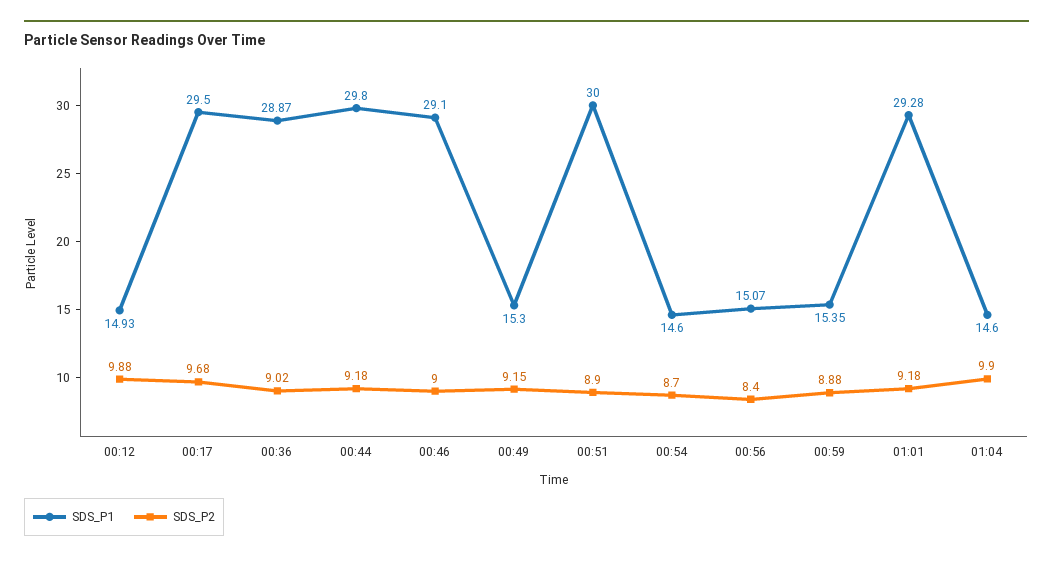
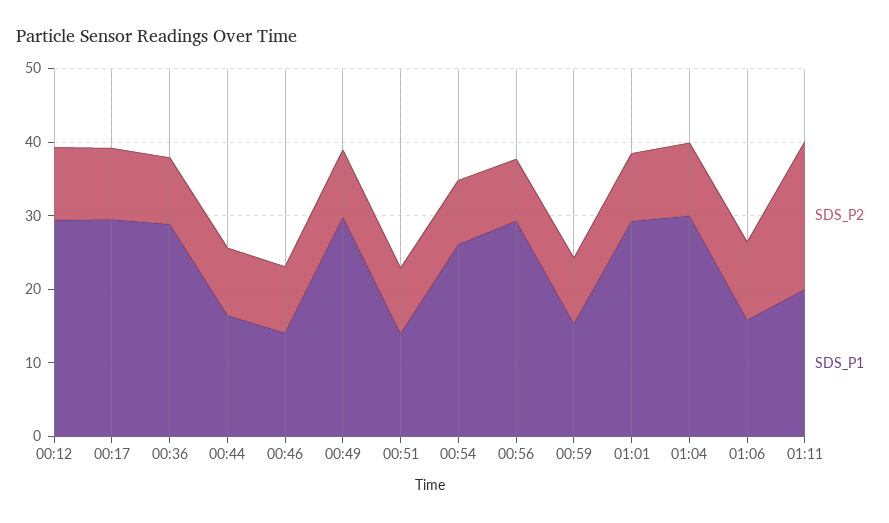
SDS_P1, 00:12: 14.93 -> 30
SDS_P1, 00:44: 29.8 -> 16
SDS_P1, 00:46: 29.1 -> 14
SDS_P1, 00:49: 15.3 -> 30
SDS_P1, 00:51: 30 -> 14
SDS_P1, 00:54: 14.6 -> 26
SDS_P1, 00:56: 15.07 -> 30
SDS_P1, 01:04: 14.6 -> 30
SDS_P2, 01:06: none -> 10
SDS_P1, 01:06: none -> 16
SDS_P2, 01:11: none -> 20
SDS_P1, 01:11: none -> 20

